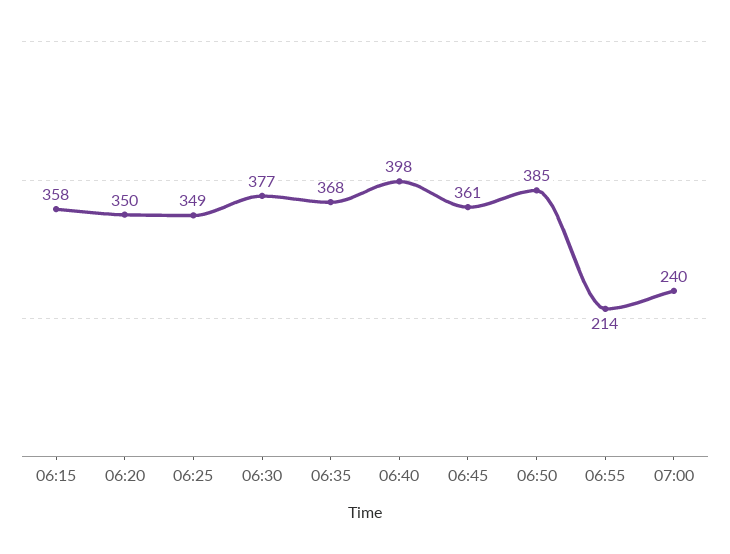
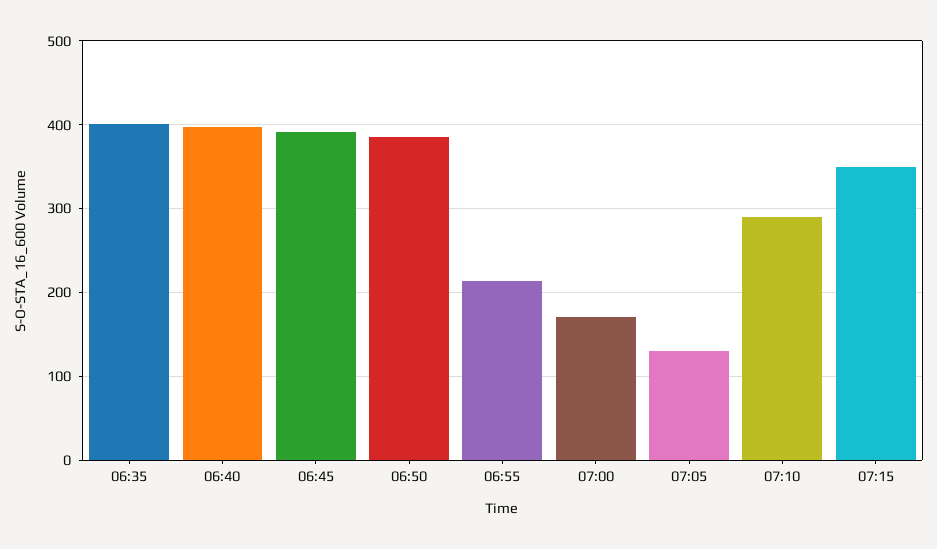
06:15: 358 -> none
06:20: 350 -> none
06:25: 349 -> none
06:30: 377 -> none
06:35: 368 -> 400
06:45: 361 -> 390
07:00: 240 -> 170
07:05: none -> 130
07:10: none -> 290
07:15: none -> 350

